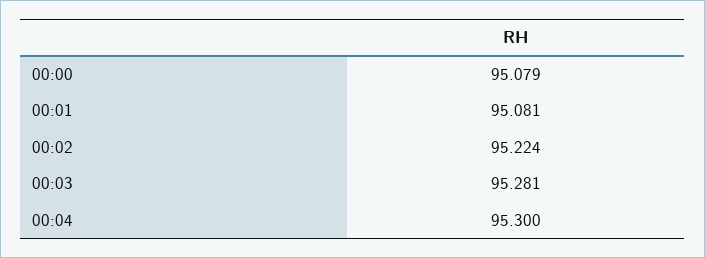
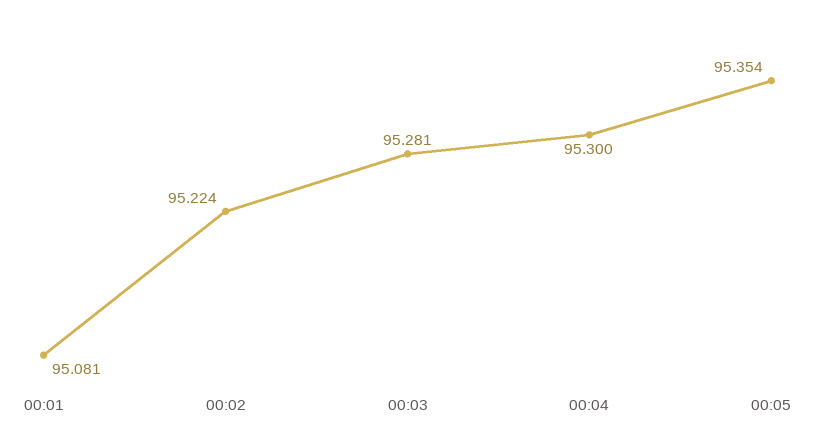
00:00: 95.079 -> none
00:05: none -> 95.354

